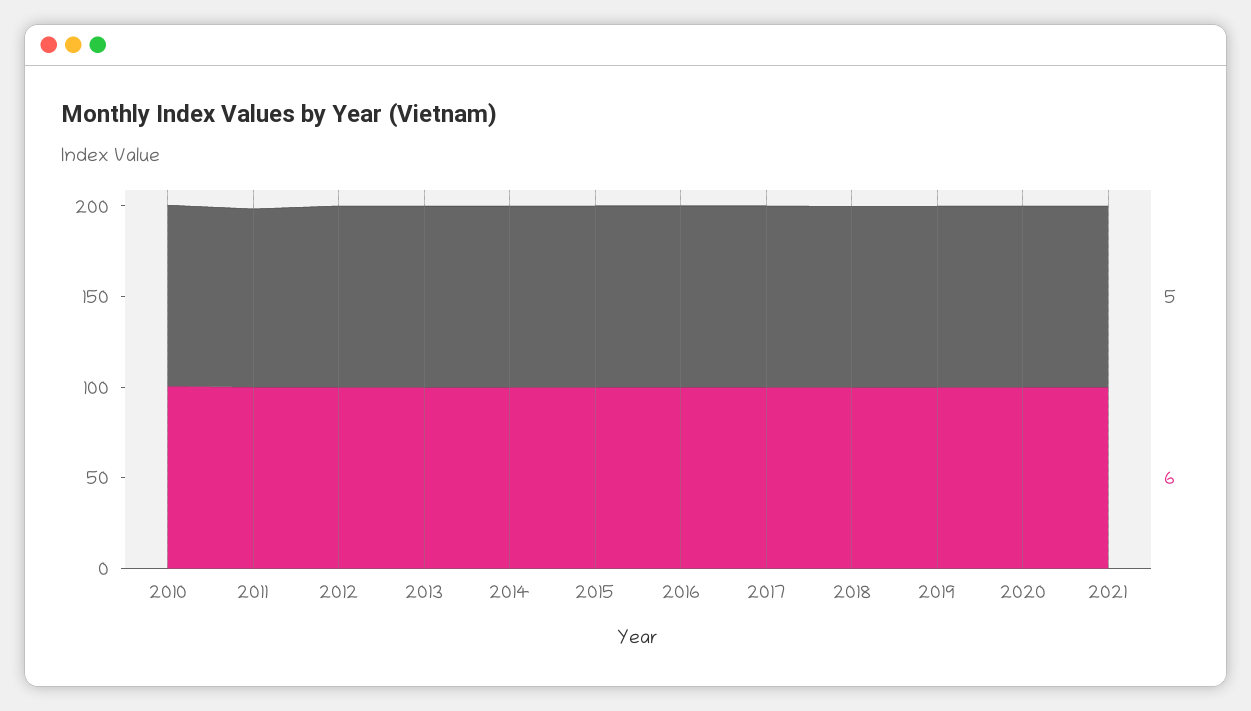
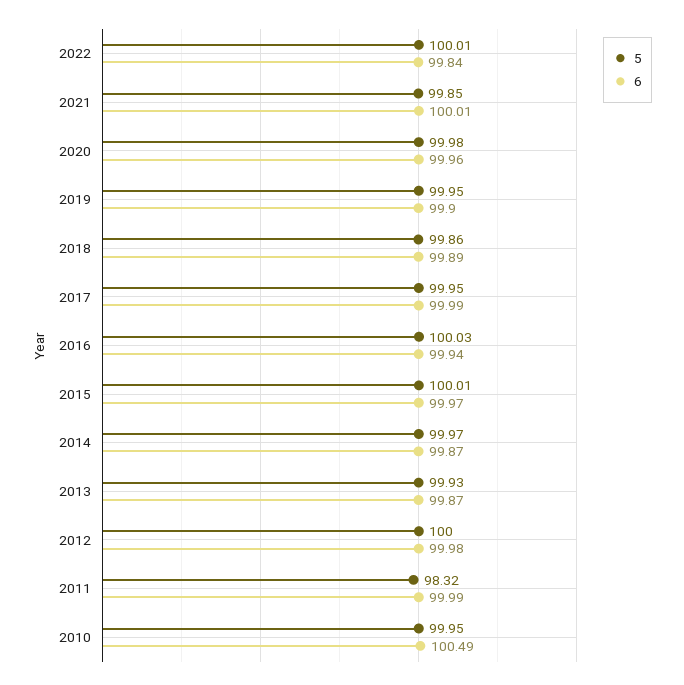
5, 2022: none -> 100.01
6, 2022: none -> 99.84

